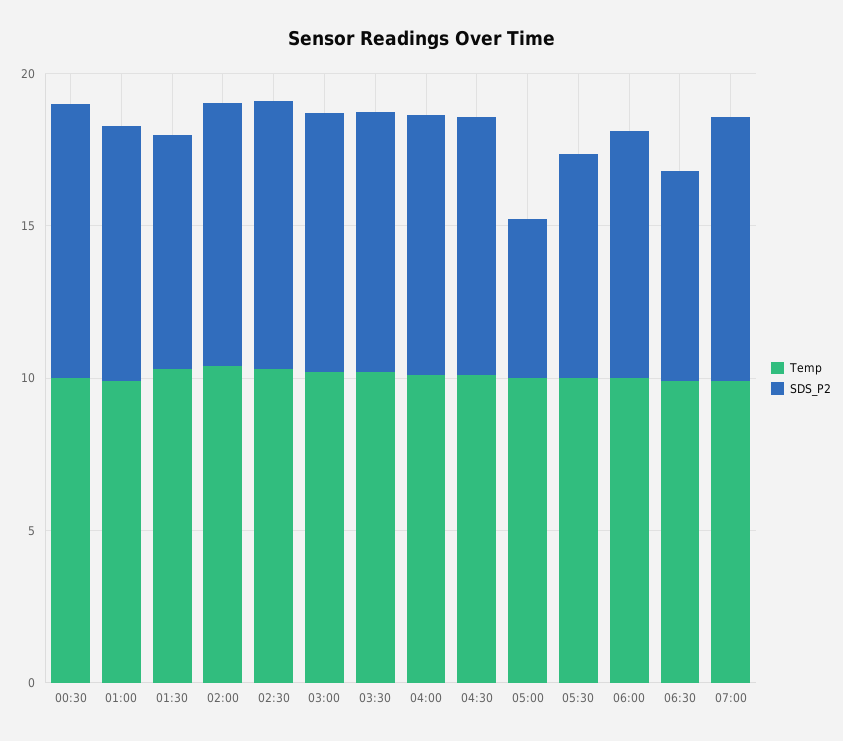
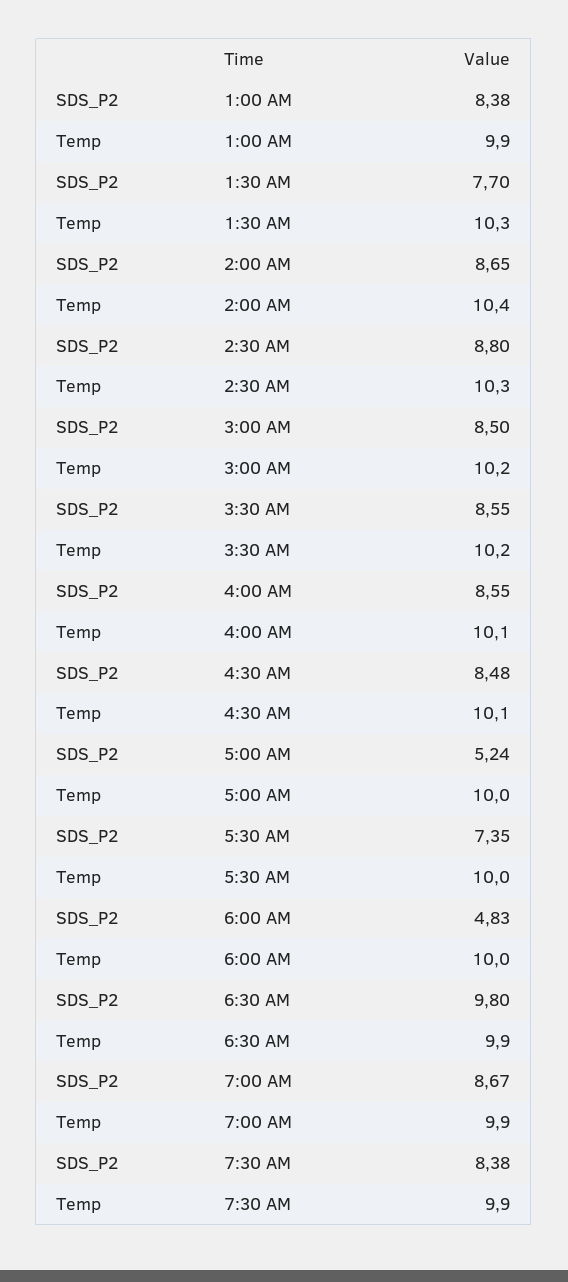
Temp, 00:30: 10 -> none
SDS_P2, 00:30: 9 -> none
SDS_P2, 06:00: 8 -> 4.83
SDS_P2, 06:30: 7 -> 9.8
SDS_P2, 7:30 AM: none -> 8.38
Temp, 7:30 AM: none -> 9.9

